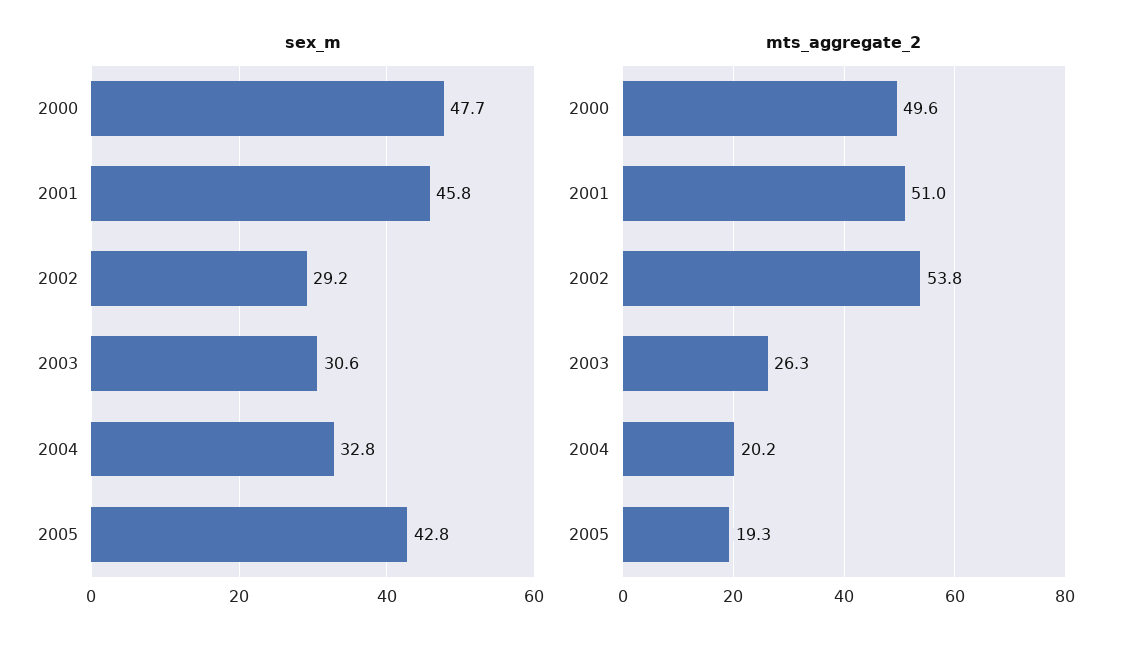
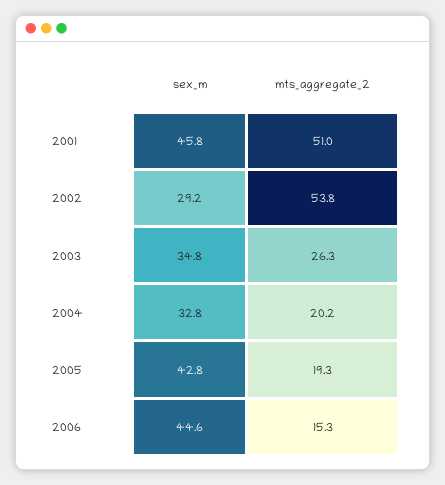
sex_m, 2000: 47.7 -> none
sex_m, 2003: 30.6 -> 34.8
mts_aggregate_2, 2000: 49.6 -> none
sex_m, 2006: none -> 44.6
mts_aggregate_2, 2006: none -> 15.3

